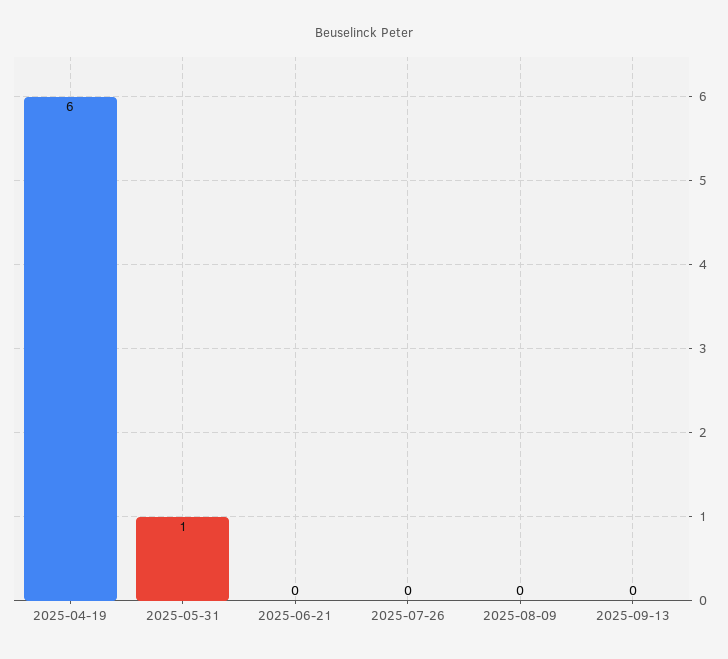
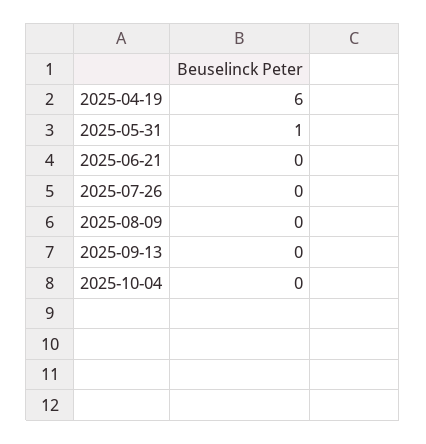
2025-10-04: none -> 0

